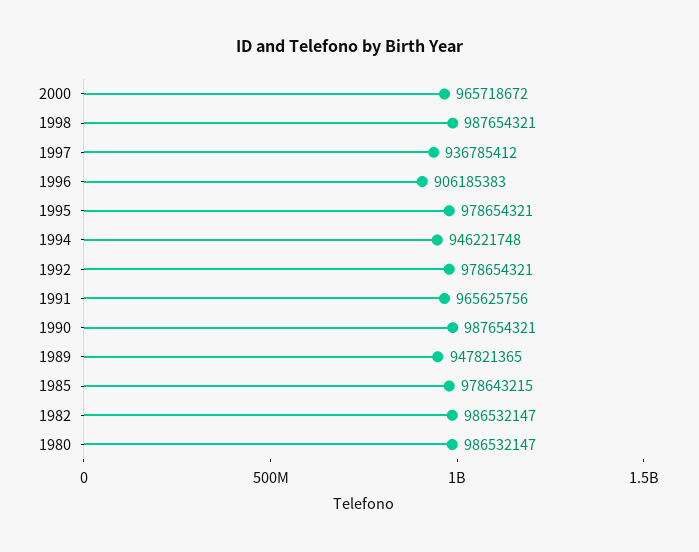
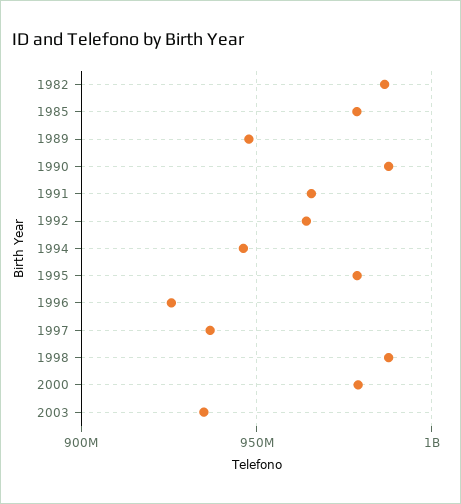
2000: 965718672 -> 980000000
1996: 906185383 -> 925000000
1992: 978654321 -> 965000000
1980: 986532147 -> none
2003: none -> 935000000

